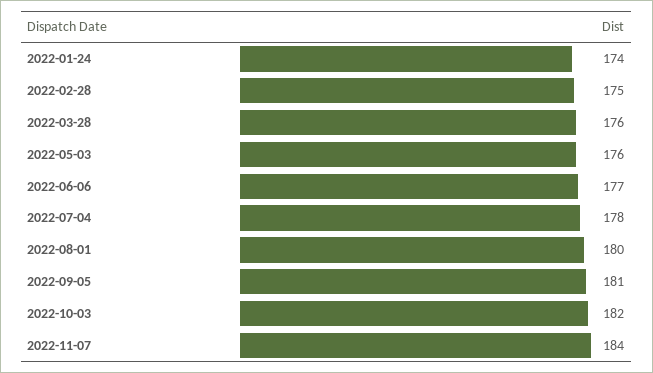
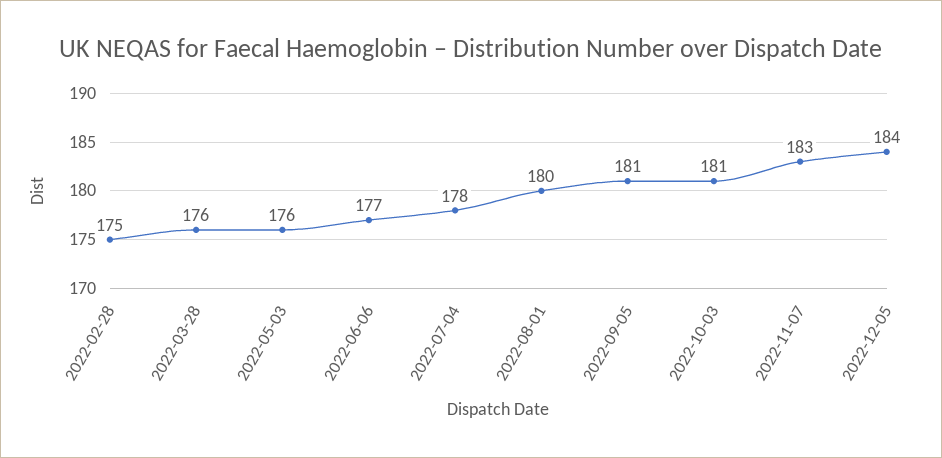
2022-01-24: 174 -> none
2022-10-03: 182 -> 181
2022-11-07: 184 -> 183
2022-12-05: none -> 184

